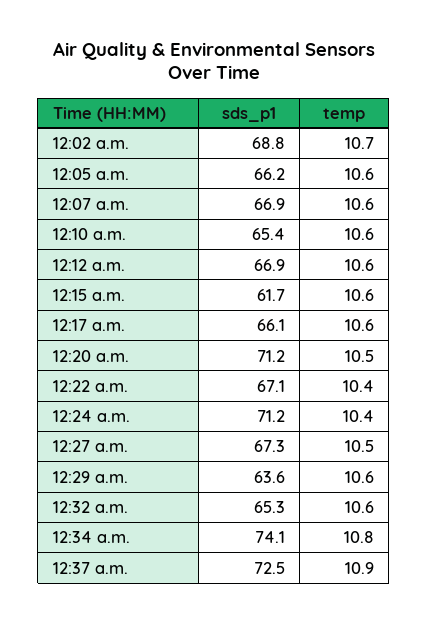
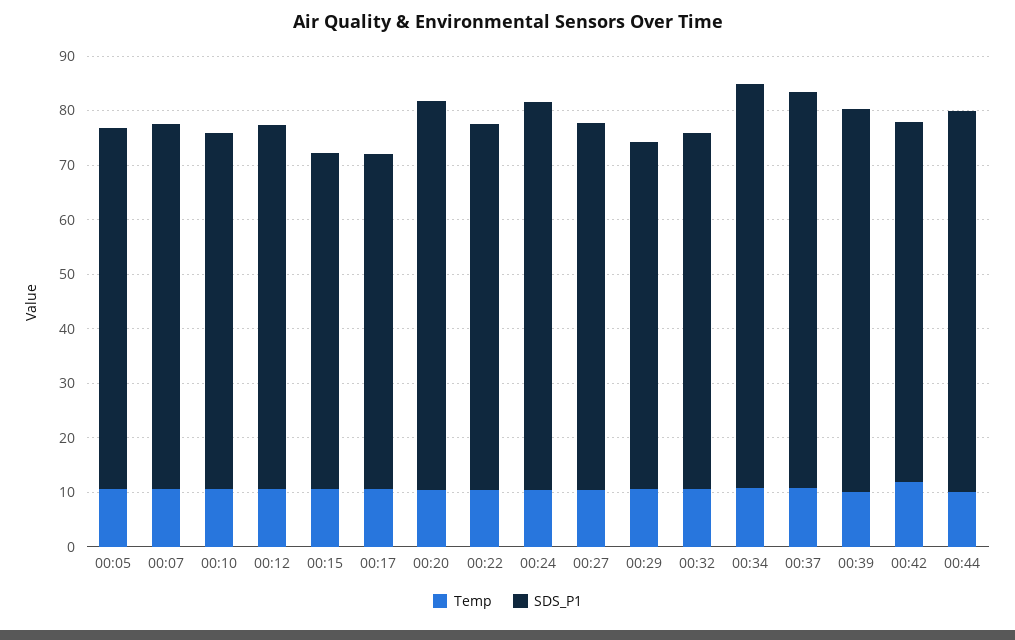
sds_p1, 12:02 a.m.: 68.8 -> none
temp, 12:02 a.m.: 10.7 -> none
sds_p1, 12:17 a.m.: 66.1 -> 62
temp, 00:39: none -> 10
sds_p1, 00:39: none -> 70
temp, 00:42: none -> 12
sds_p1, 00:42: none -> 66
temp, 00:44: none -> 10
sds_p1, 00:44: none -> 70

